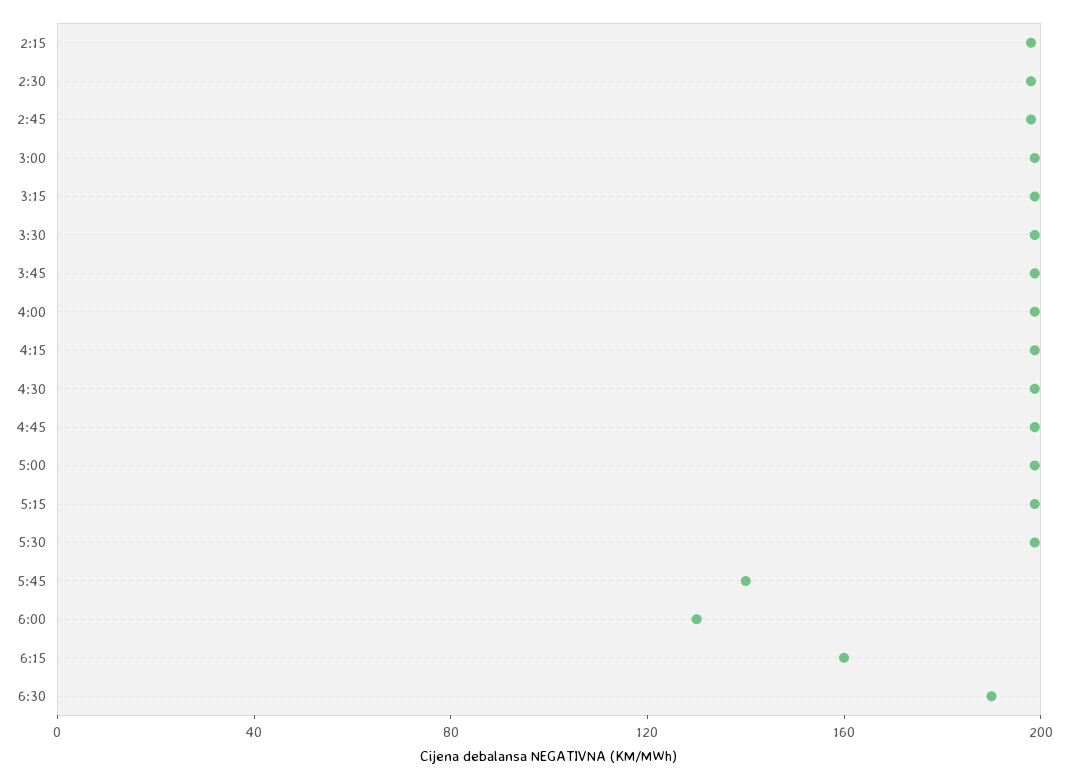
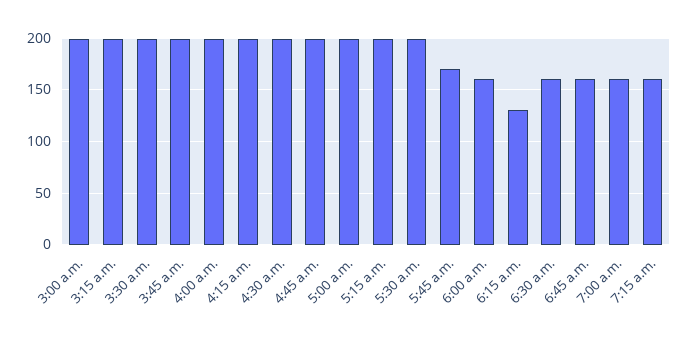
2:15: 200 -> none
2:30: 200 -> none
2:45: 200 -> none
5:45: 140 -> 170
6:00: 130 -> 160
6:15: 160 -> 130
6:30: 190 -> 160
6:45 a.m.: none -> 160
7:00 a.m.: none -> 160
7:15 a.m.: none -> 160

